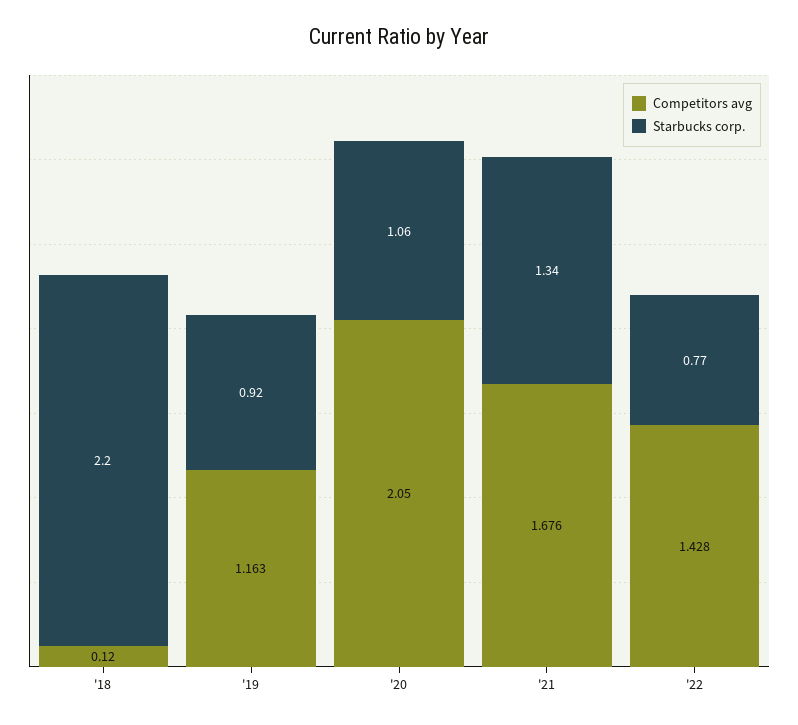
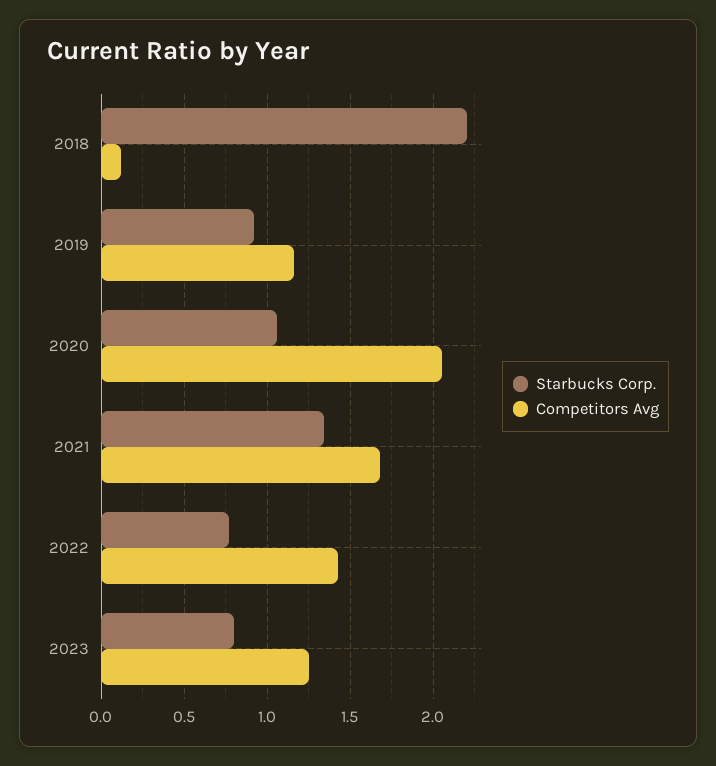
Starbucks corp., 2023: none -> 0.8
Competitors avg, 2023: none -> 1.25

